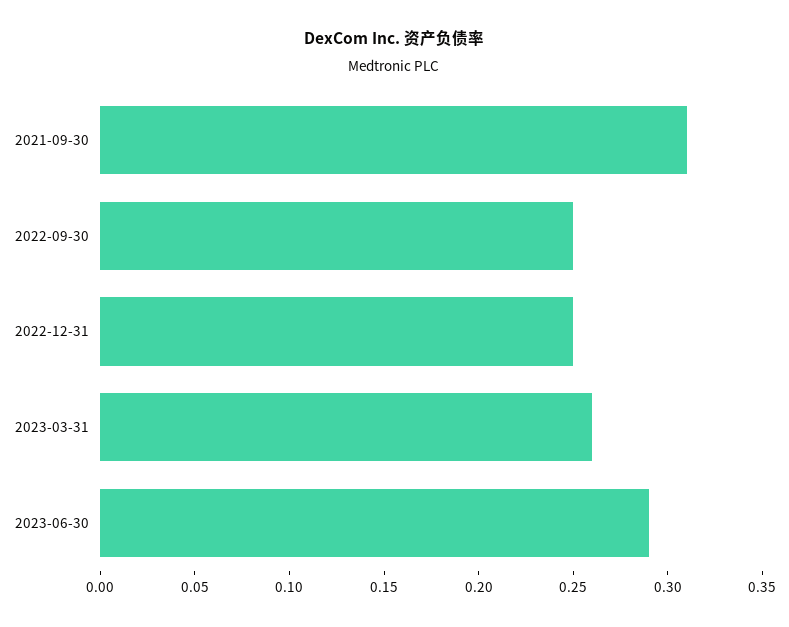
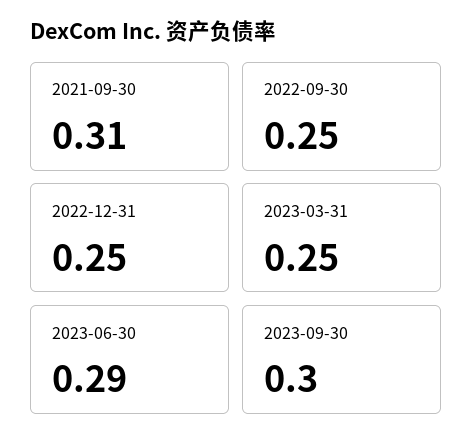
2023-03-31: 0.26 -> 0.25
2023-09-30: none -> 0.3

